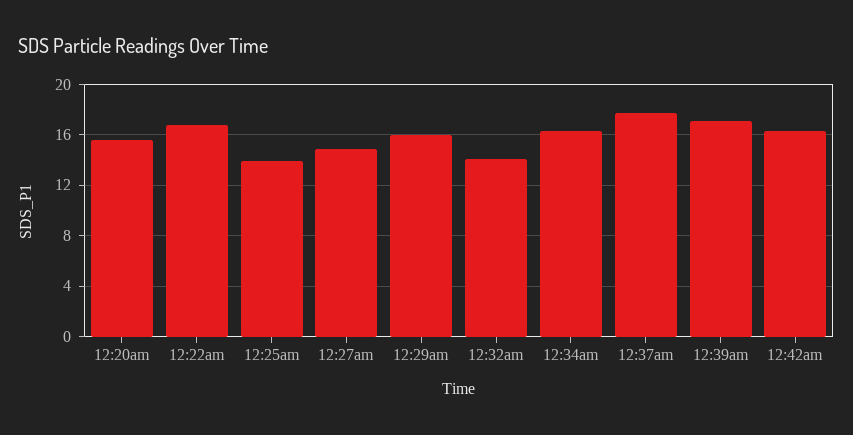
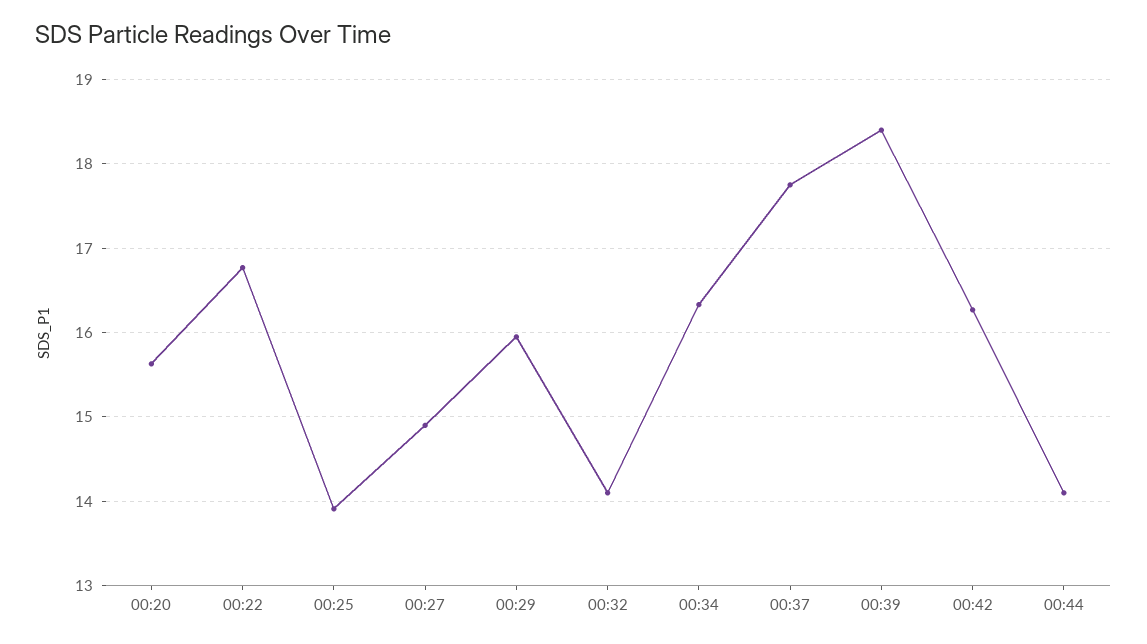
12:39am: 17 -> 18.4
00:44: none -> 14.1

